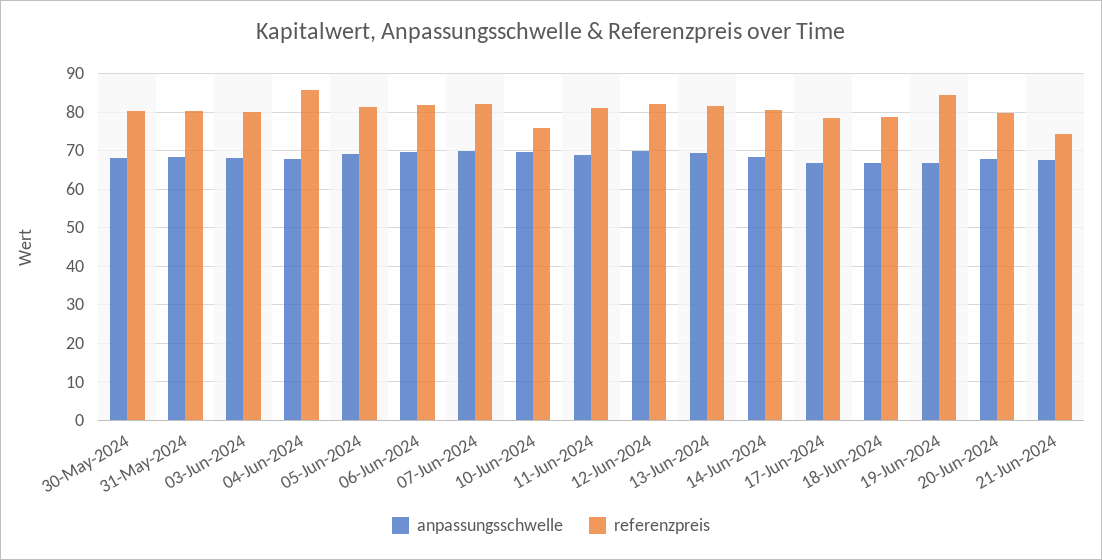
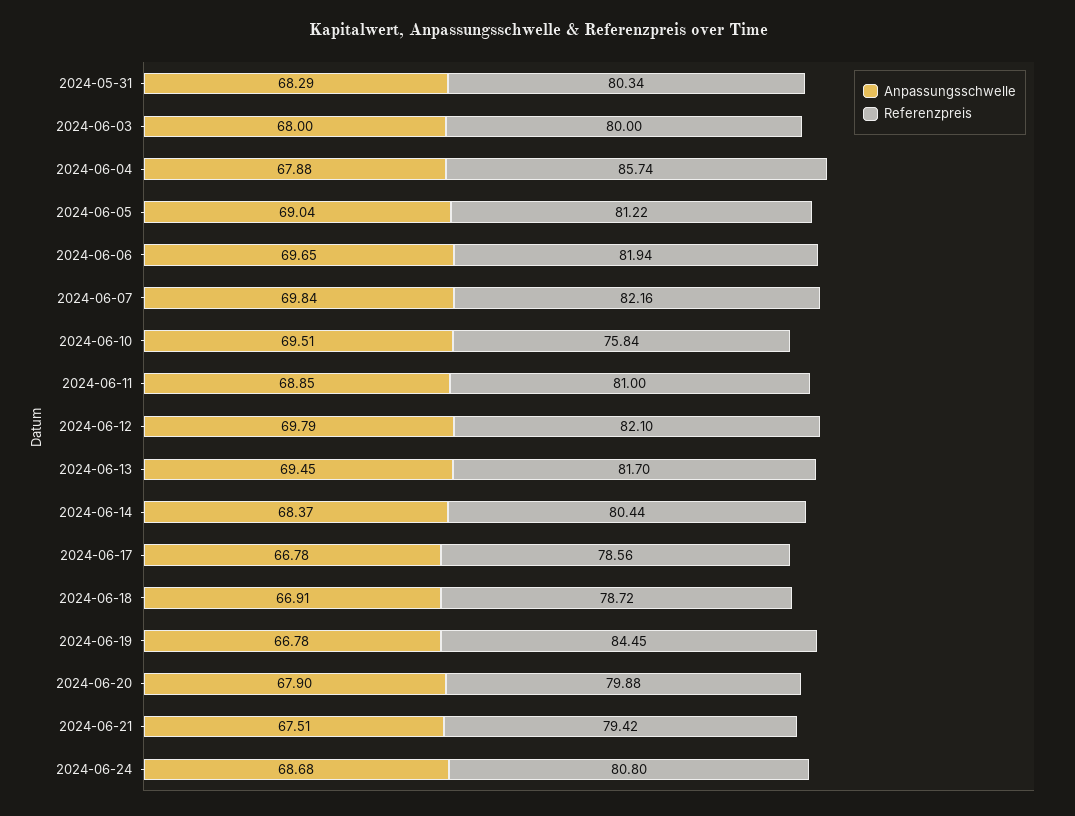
anpassungsschwelle, 30-May-2024: 68 -> none
referenzpreis, 30-May-2024: 80 -> none
referenzpreis, 21-Jun-2024: 74 -> 79.42
anpassungsschwelle, 2024-06-24: none -> 68.68
referenzpreis, 2024-06-24: none -> 80.8

